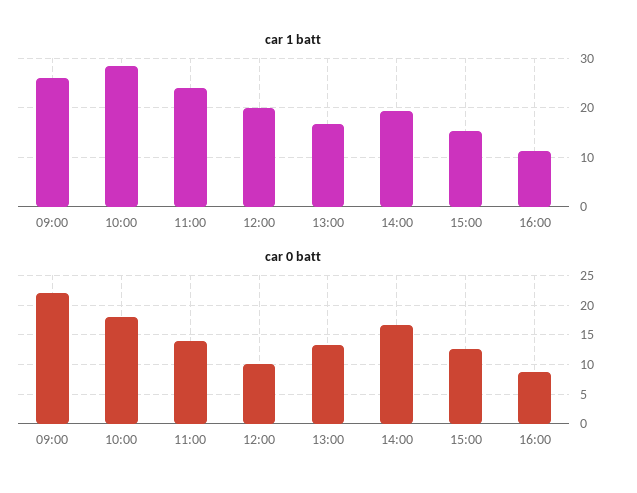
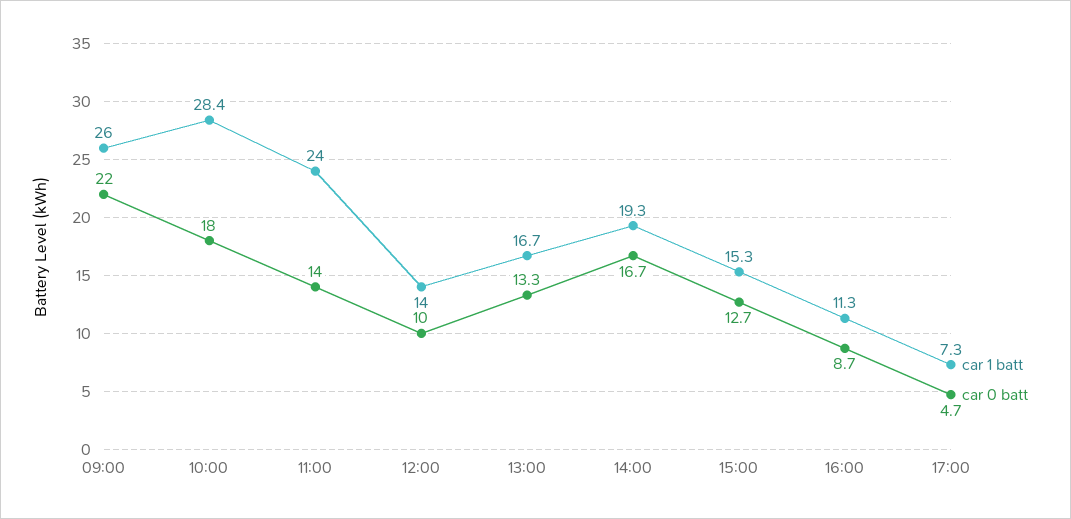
car 1 batt, 12:00: 20 -> 14
car 1 batt, 17:00: none -> 7.3
car 0 batt, 17:00: none -> 4.7

